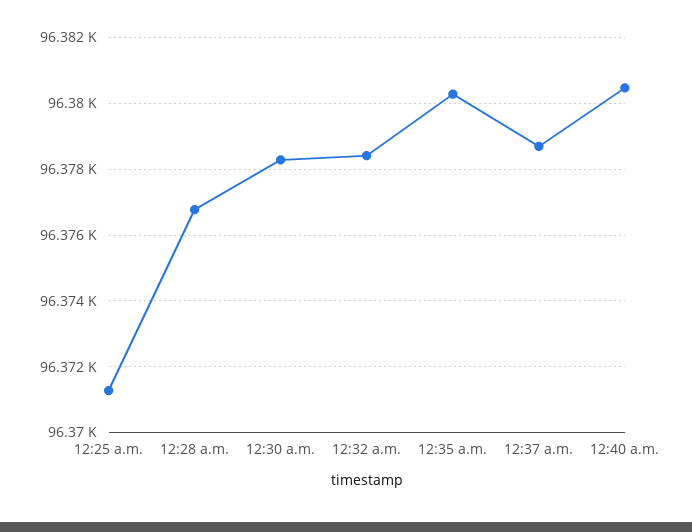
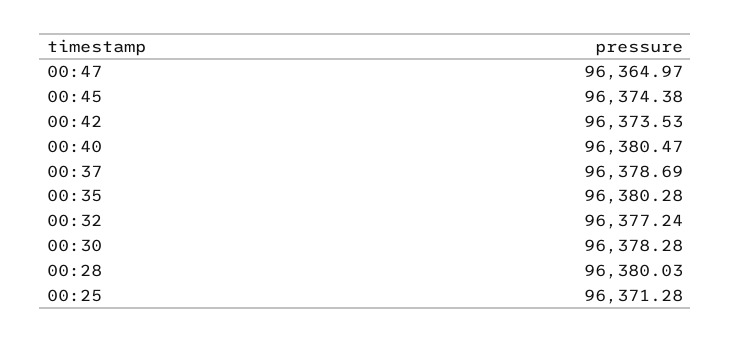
12:28 a.m.: 96376.8 -> 96380.03
12:32 a.m.: 96378.4 -> 96377.24
00:47: none -> 96364.97
00:45: none -> 96374.38
00:42: none -> 96373.53

